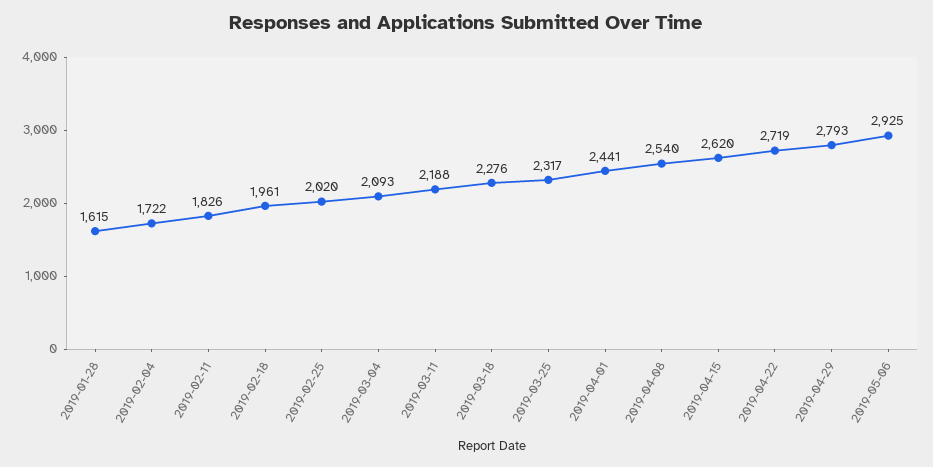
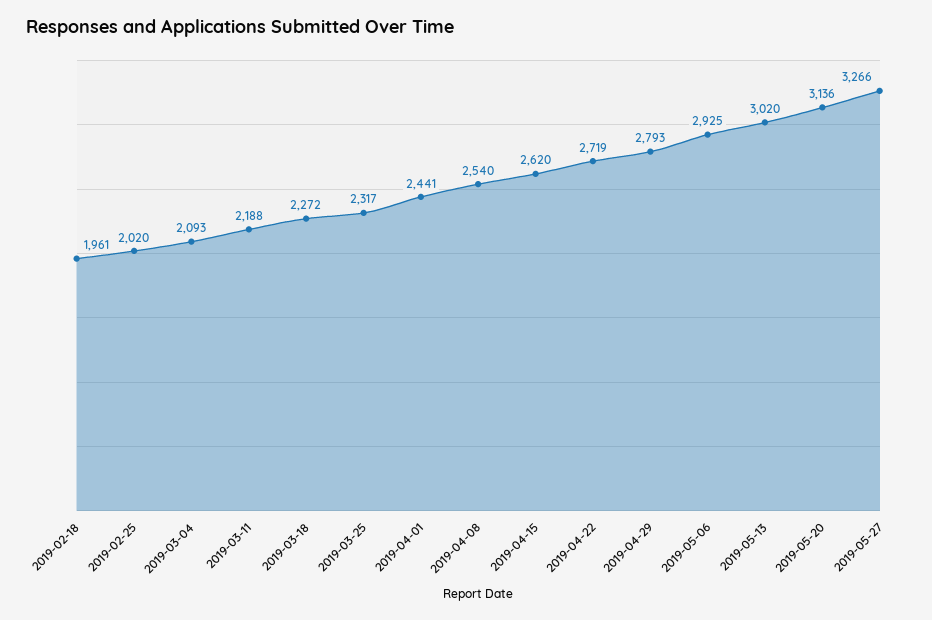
2019-01-28: 1615 -> none
2019-02-04: 1722 -> none
2019-02-11: 1826 -> none
2019-03-18: 2276 -> 2272
2019-05-13: none -> 3020
2019-05-20: none -> 3136
2019-05-27: none -> 3266

